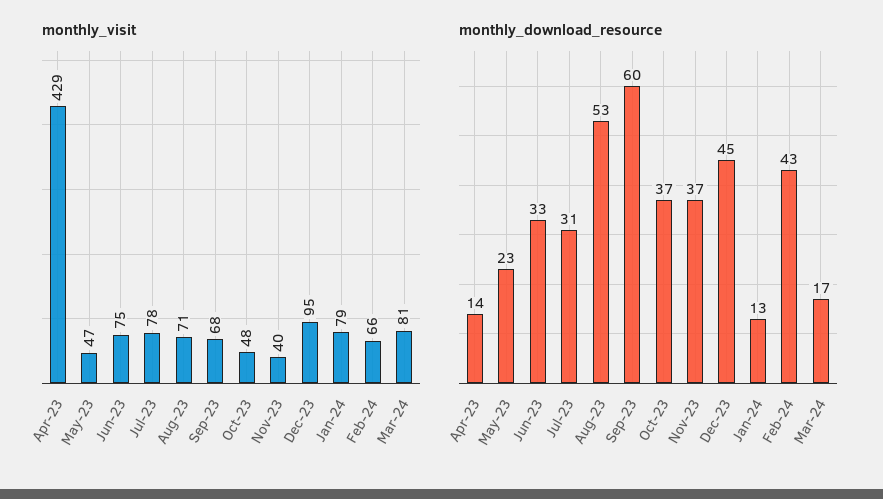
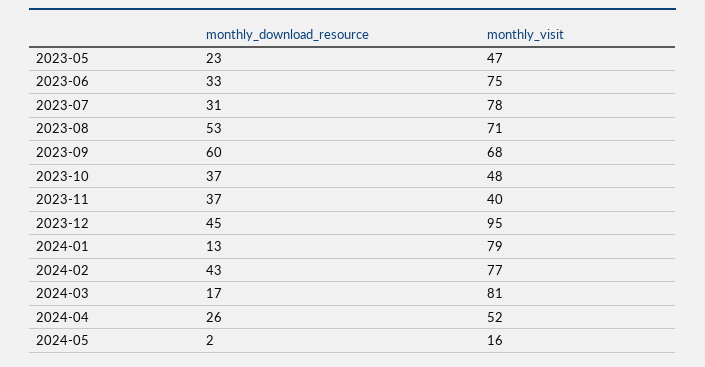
monthly_visit, Apr-23: 429 -> none
monthly_visit, Feb-24: 66 -> 77
monthly_download_resource, Apr-23: 14 -> none
monthly_download_resource, 2024-04: none -> 26
monthly_visit, 2024-04: none -> 52
monthly_download_resource, 2024-05: none -> 2
monthly_visit, 2024-05: none -> 16

